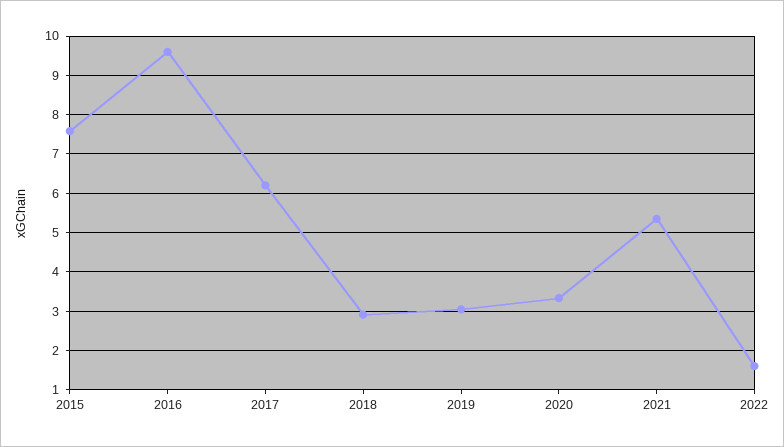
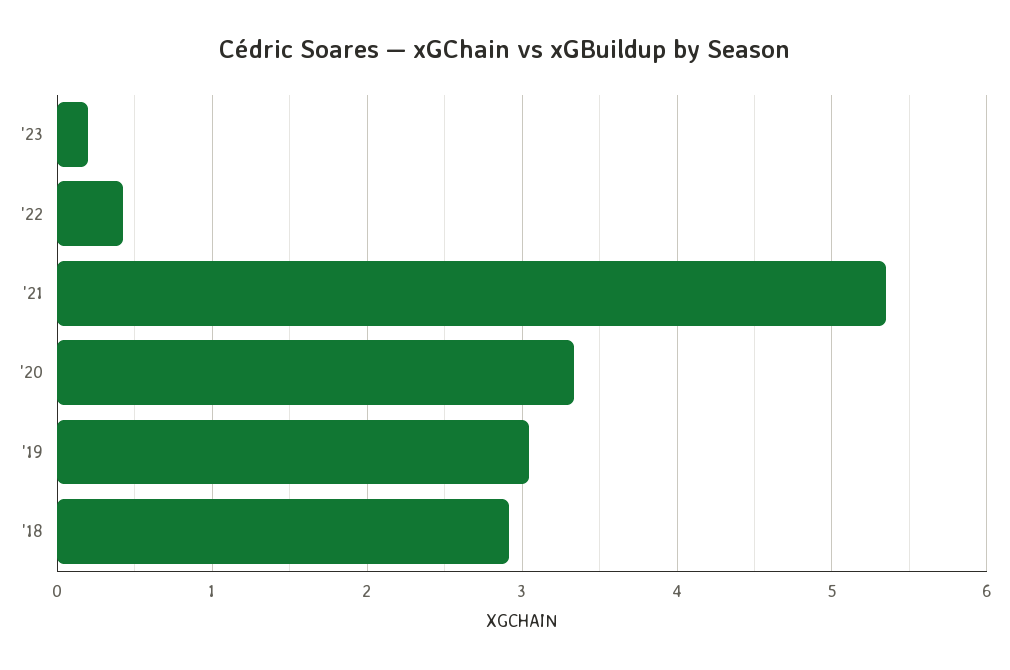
2015: 7.6 -> none
2016: 9.6 -> none
2017: 6.2 -> none
2022: 1.6 -> 0.4
'23: none -> 0.2

